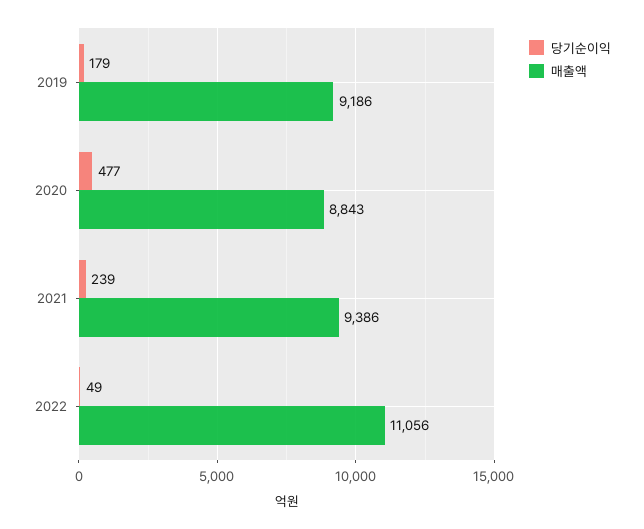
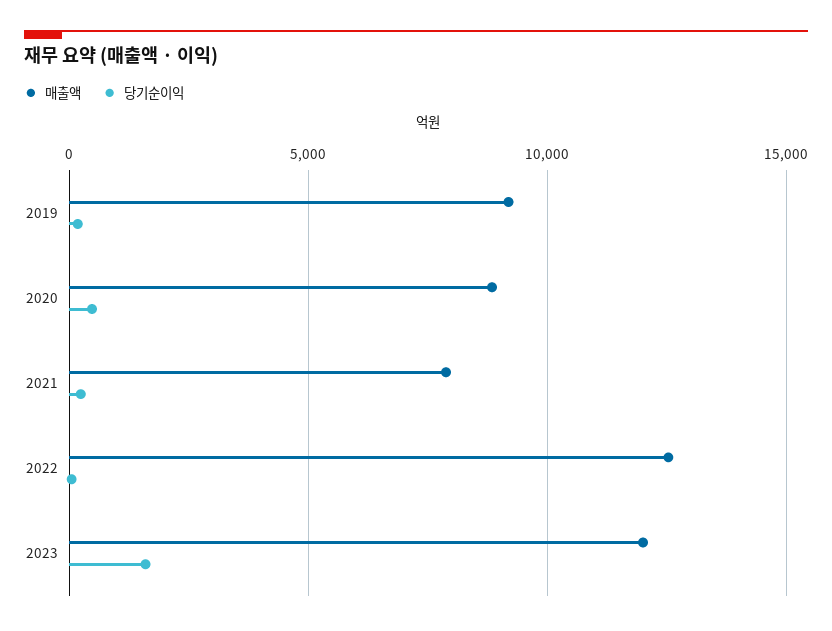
매출액, 2021: 9386 -> 8000
매출액, 2022: 11056 -> 12500
매출액, 2023: none -> 12000
당기순이익, 2023: none -> 1500

